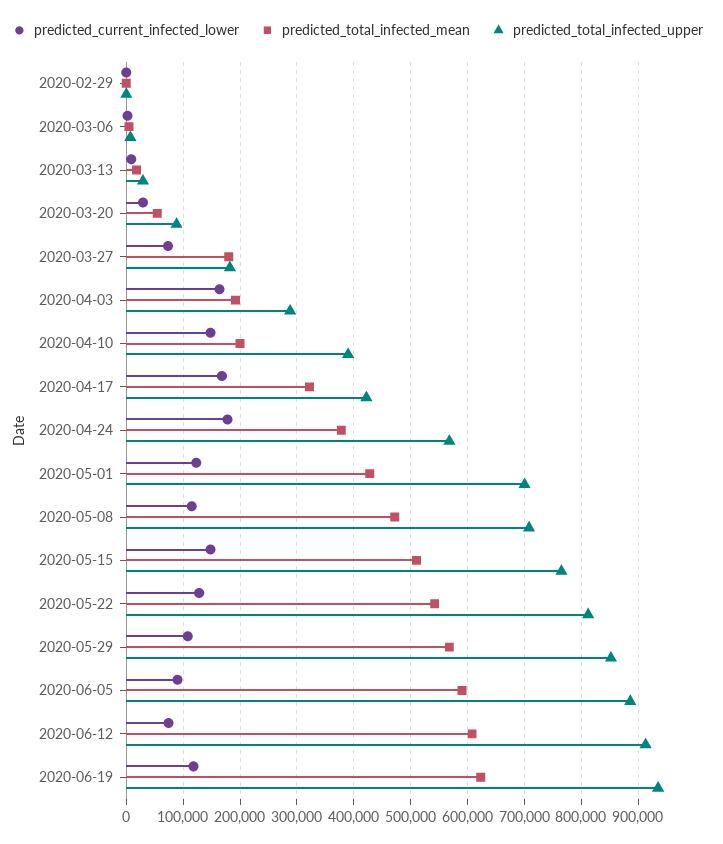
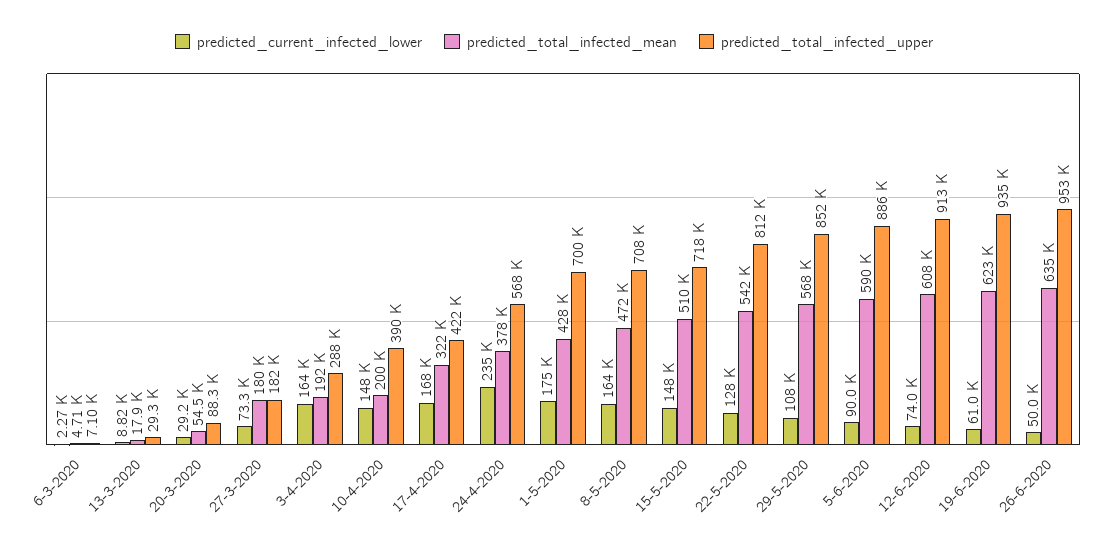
predicted_current_infected_lower, 2020-02-29: 0 -> none
predicted_total_infected_mean, 2020-02-29: 0 -> none
predicted_total_infected_upper, 2020-02-29: 0 -> none
predicted_current_infected_lower, 2020-04-24: 180000 -> 235000
predicted_current_infected_lower, 2020-05-01: 120000 -> 175000
predicted_current_infected_lower, 2020-05-08: 120000 -> 164000
predicted_total_infected_upper, 2020-05-15: 760000 -> 718000
predicted_current_infected_lower, 2020-06-19: 120000 -> 61000
predicted_current_infected_lower, 26-6-2020: none -> 50000
predicted_total_infected_mean, 26-6-2020: none -> 635000
predicted_total_infected_upper, 26-6-2020: none -> 953000

